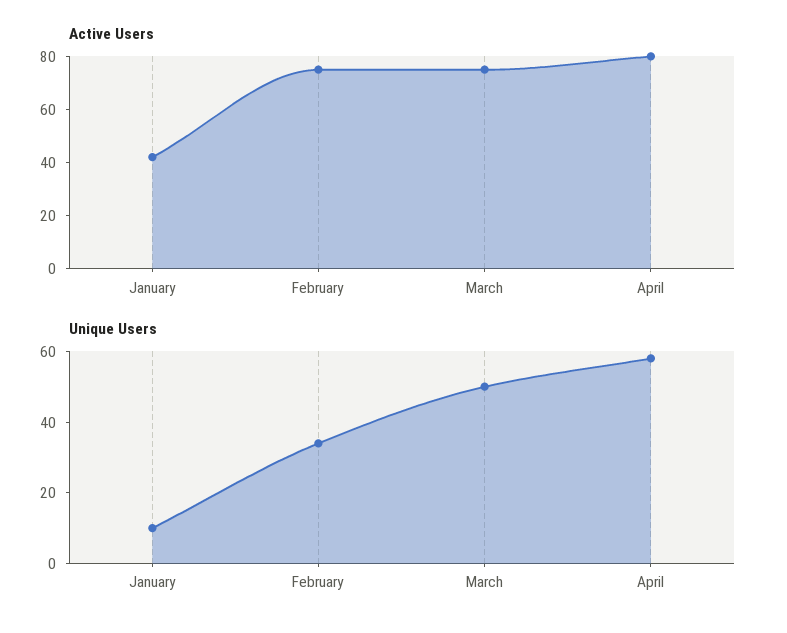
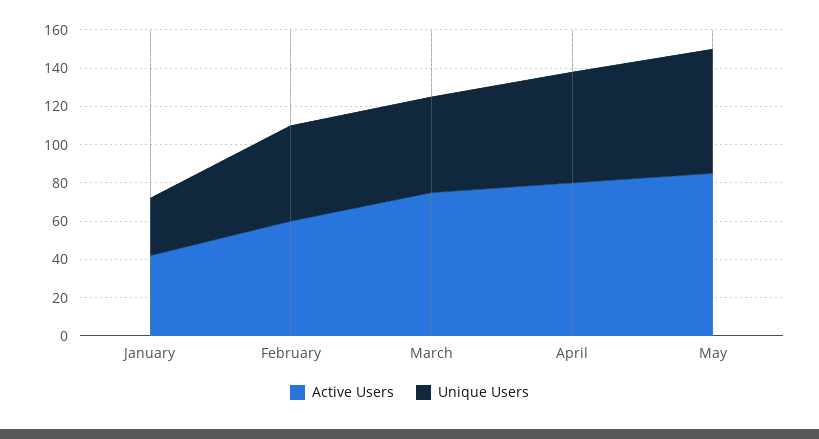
Active Users, February: 75 -> 60
Unique Users, January: 10 -> 30
Unique Users, February: 35 -> 50
Active Users, May: none -> 85
Unique Users, May: none -> 65

